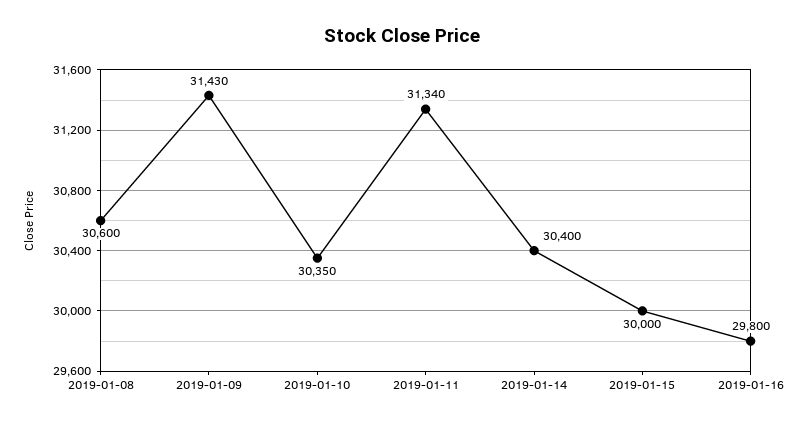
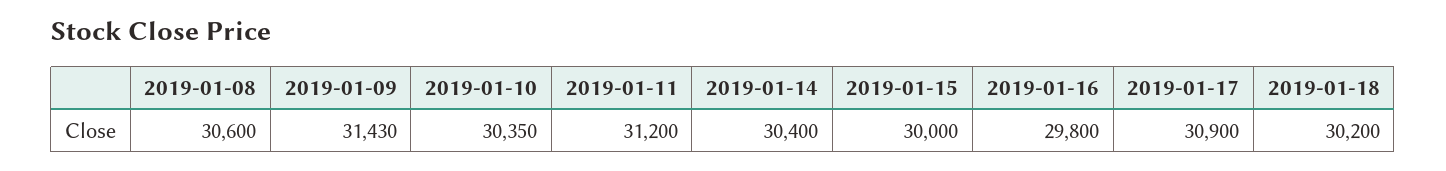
2019-01-11: 31340 -> 31200
2019-01-17: none -> 30900
2019-01-18: none -> 30200

